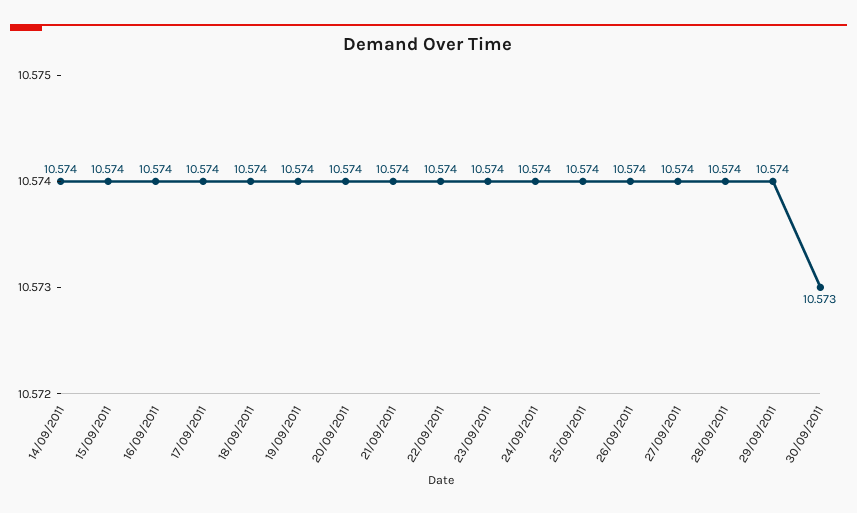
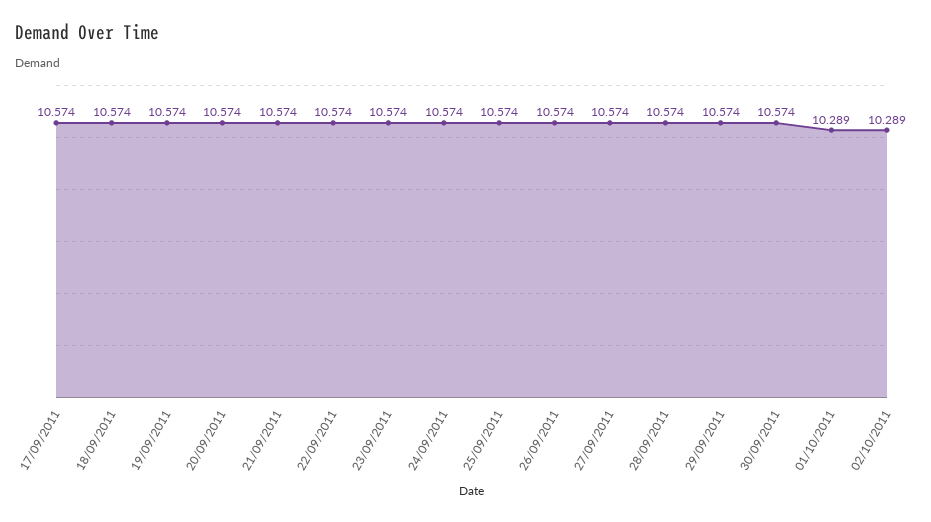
14/09/2011: 10.574 -> none
15/09/2011: 10.574 -> none
16/09/2011: 10.574 -> none
30/09/2011: 10.573 -> 10.574
01/10/2011: none -> 10.289
02/10/2011: none -> 10.289

